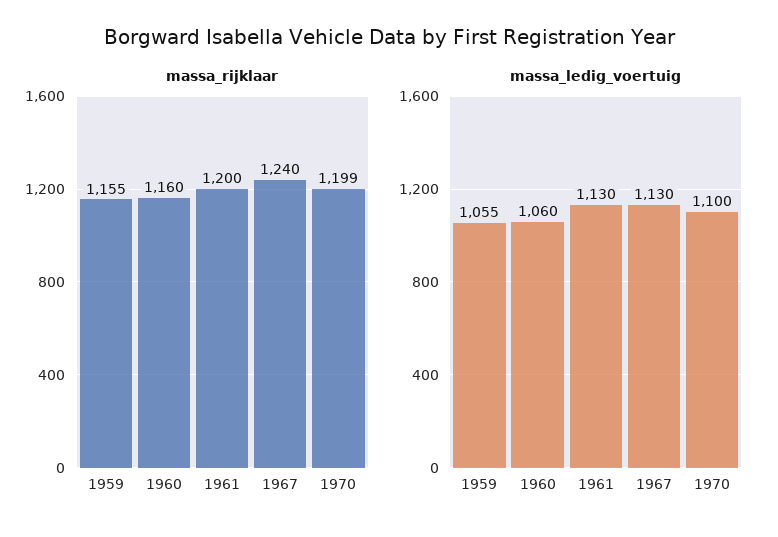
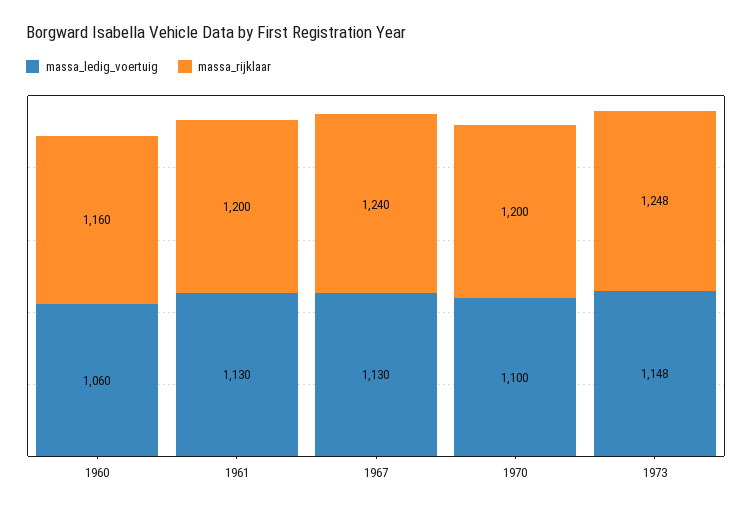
massa_rijklaar, 1959: 1155 -> none
massa_rijklaar, 1970: 1199 -> 1200
massa_ledig_voertuig, 1959: 1055 -> none
massa_ledig_voertuig, 1973: none -> 1148
massa_rijklaar, 1973: none -> 1248

